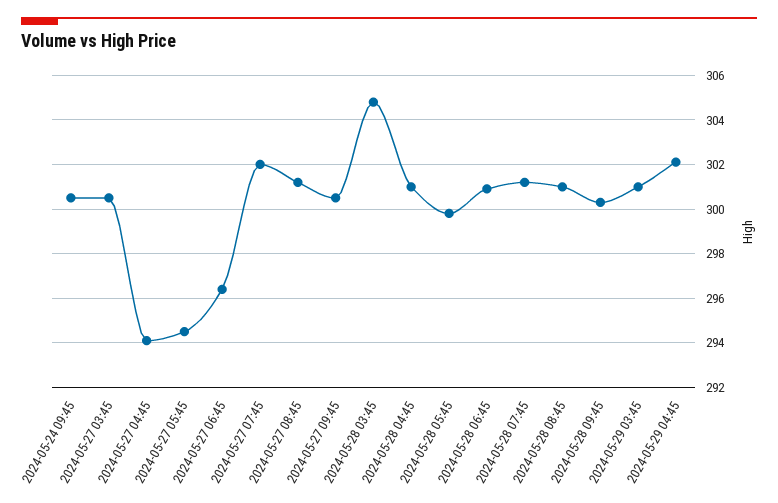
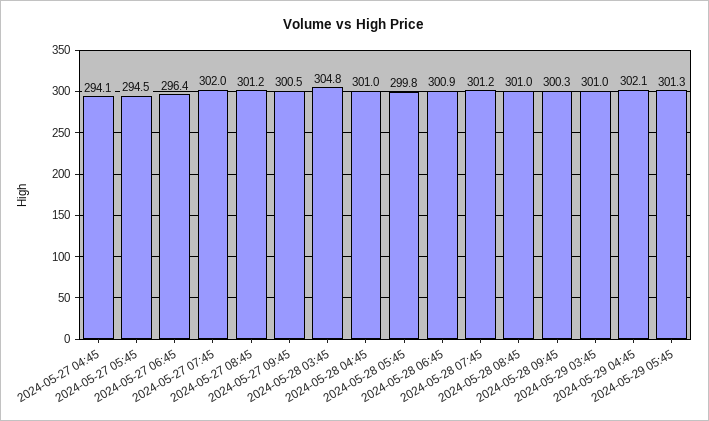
2024-05-24 09:45: 300.5 -> none
2024-05-27 03:45: 300.5 -> none
2024-05-29 05:45: none -> 301.3

